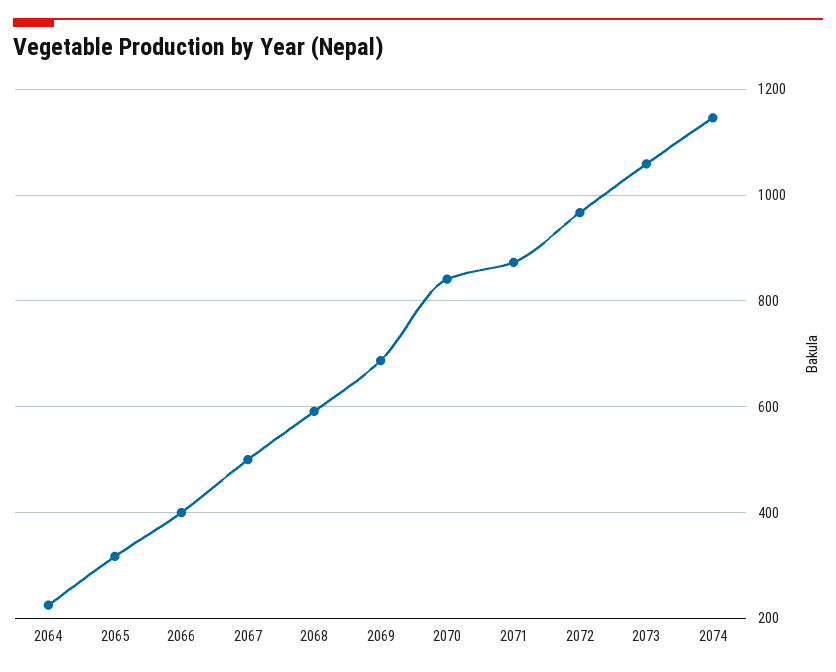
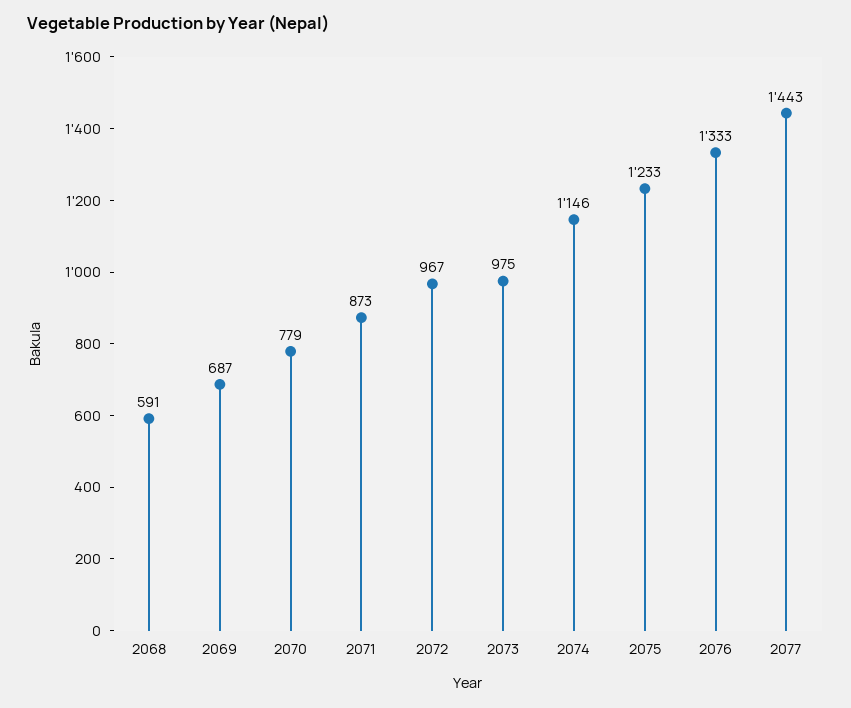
2064: 220 -> none
2065: 320 -> none
2066: 400 -> none
2067: 500 -> none
2070: 840 -> 779
2073: 1060 -> 975
2075: none -> 1233
2076: none -> 1333
2077: none -> 1443

